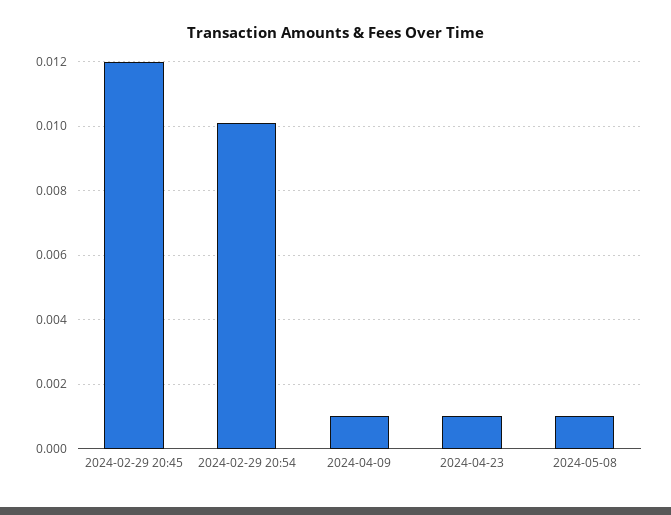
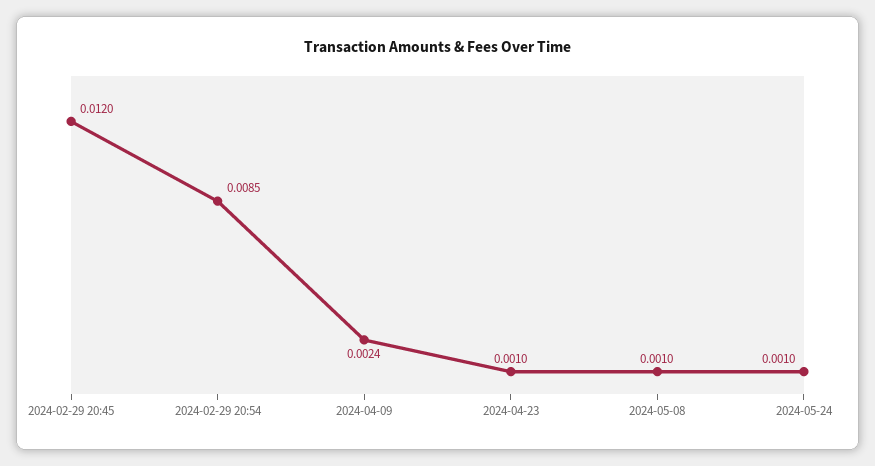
2024-02-29 20:54: 0.01 -> 0.0085
2024-04-09: 0.001 -> 0.0024
2024-05-24: none -> 0.001

